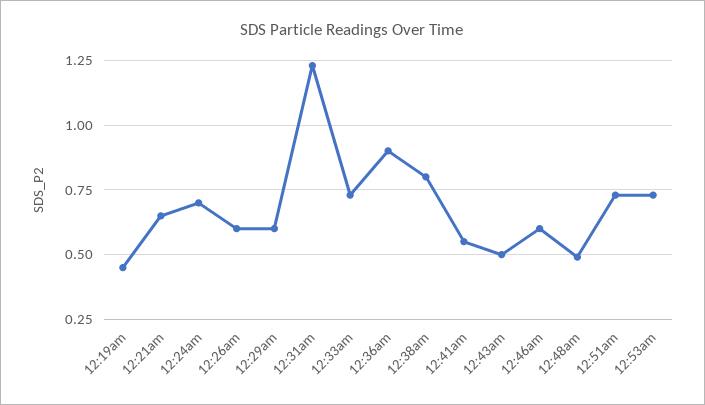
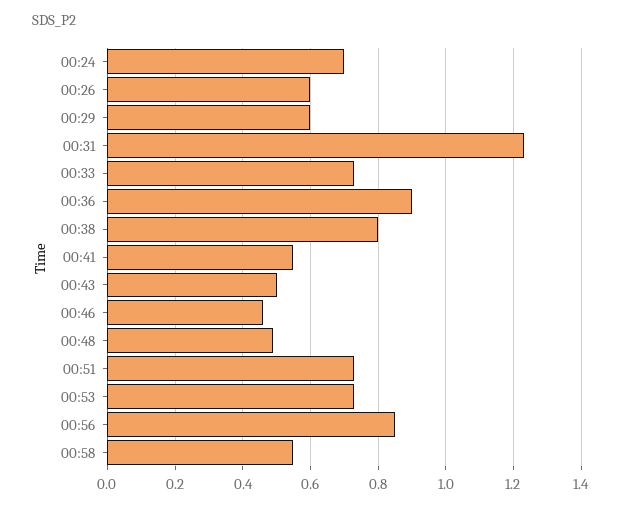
12:19am: 0.45 -> none
12:21am: 0.65 -> none
12:46am: 0.6 -> 0.45
00:56: none -> 0.85
00:58: none -> 0.55

